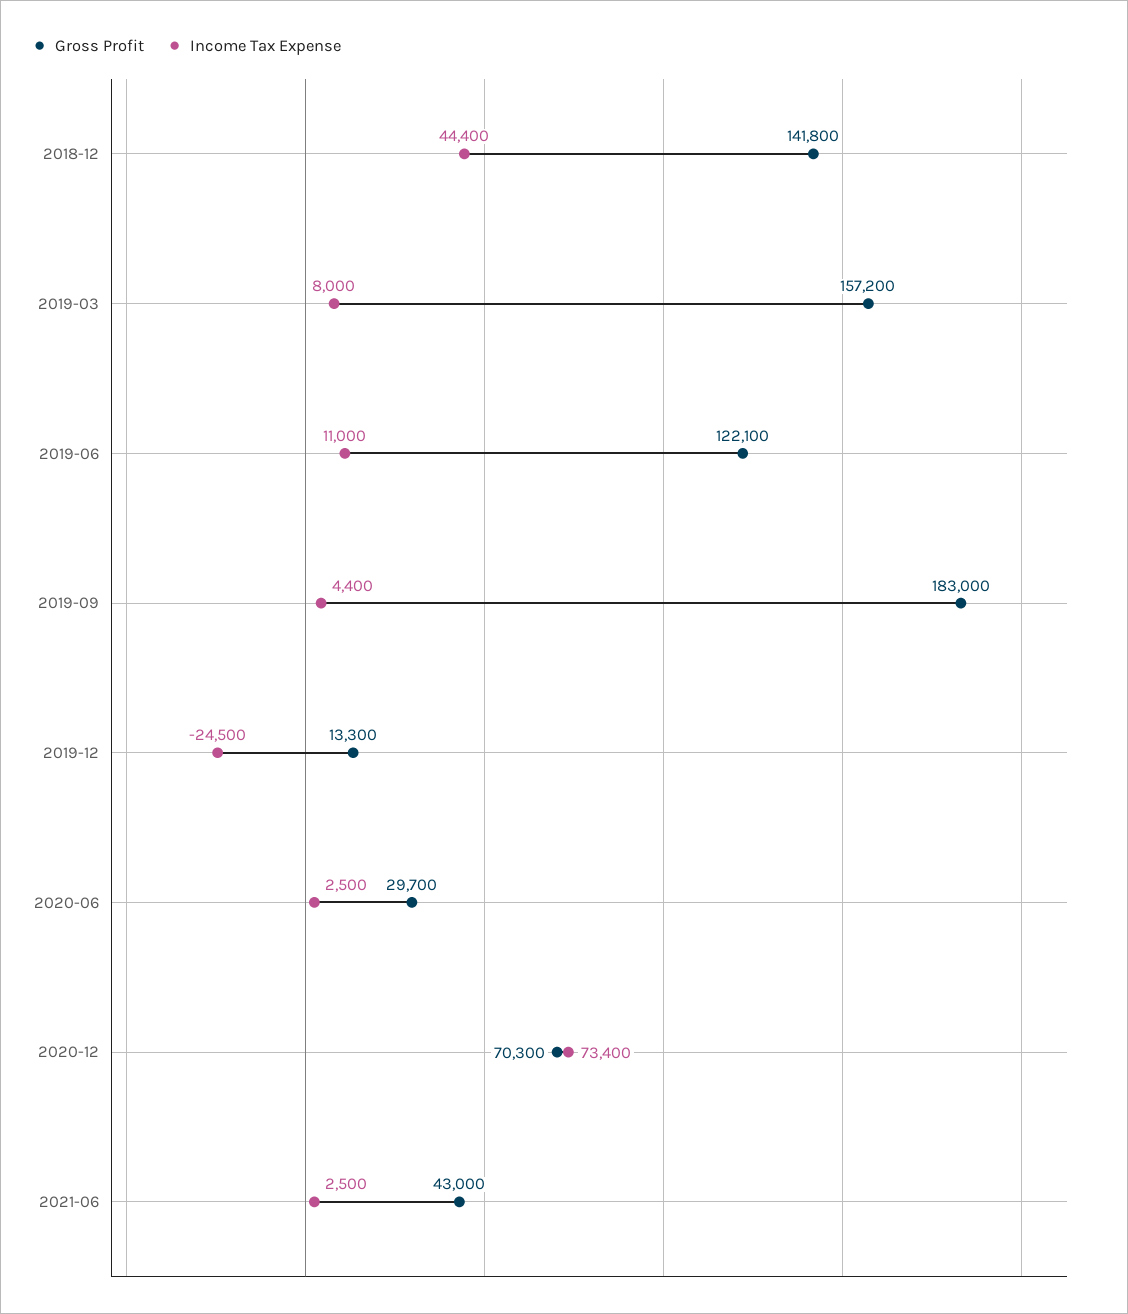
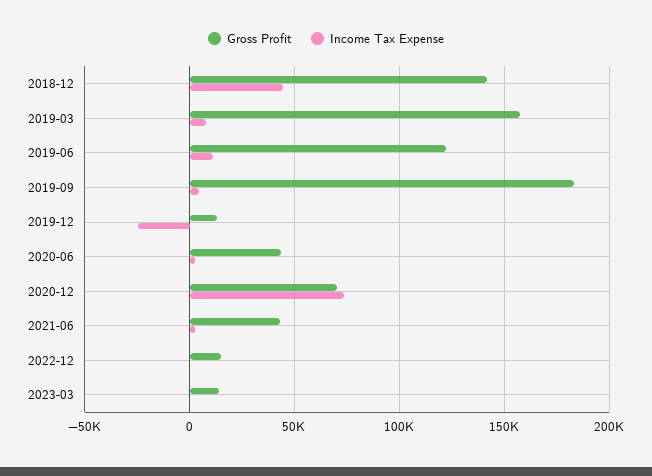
Gross Profit, 2020-06: 29700 -> 45000
Gross Profit, 2022-12: none -> 15000
Income Tax Expense, 2022-12: none -> 0
Gross Profit, 2023-03: none -> 15000
Income Tax Expense, 2023-03: none -> 0

